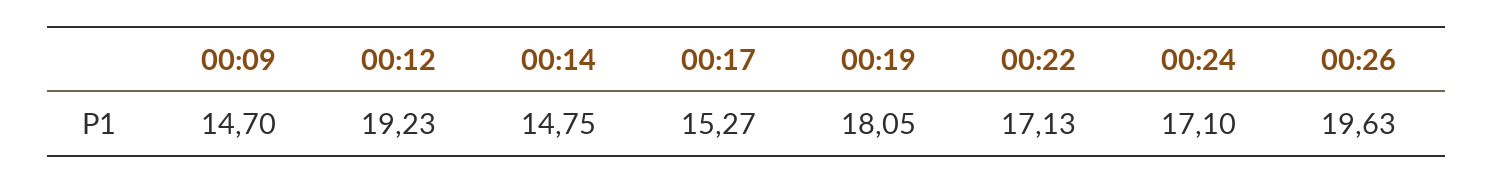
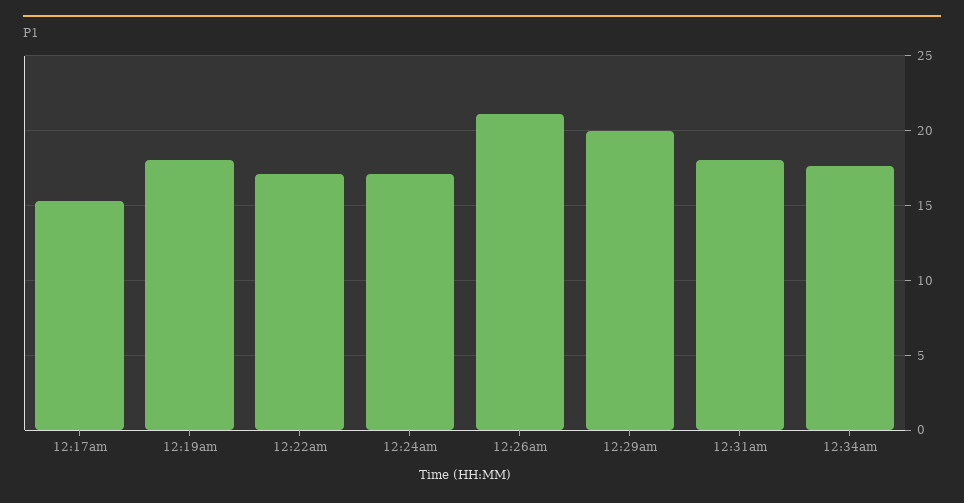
00:09: 14.7 -> none
00:12: 19.23 -> none
00:14: 14.75 -> none
00:26: 19.63 -> 21
12:29am: none -> 20
12:31am: none -> 18
12:34am: none -> 17.5

